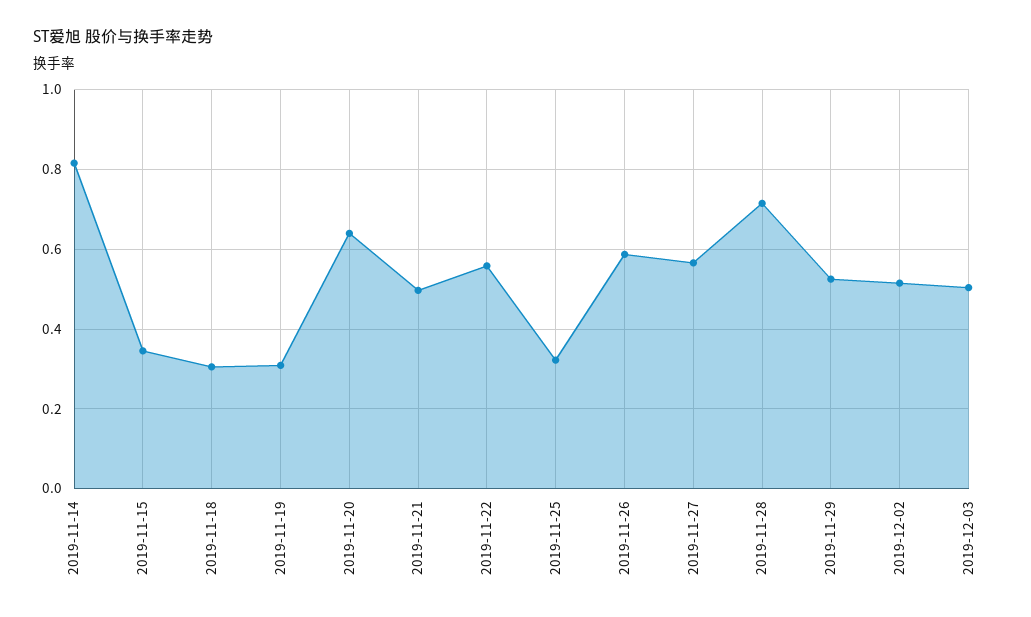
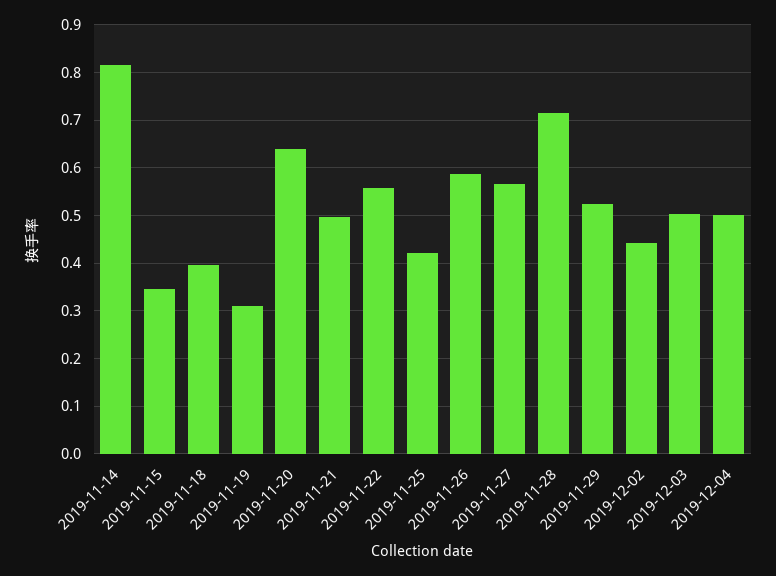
2019-11-18: 0.3 -> 0.4
2019-11-25: 0.32 -> 0.42
2019-12-02: 0.52 -> 0.44
2019-12-04: none -> 0.5

